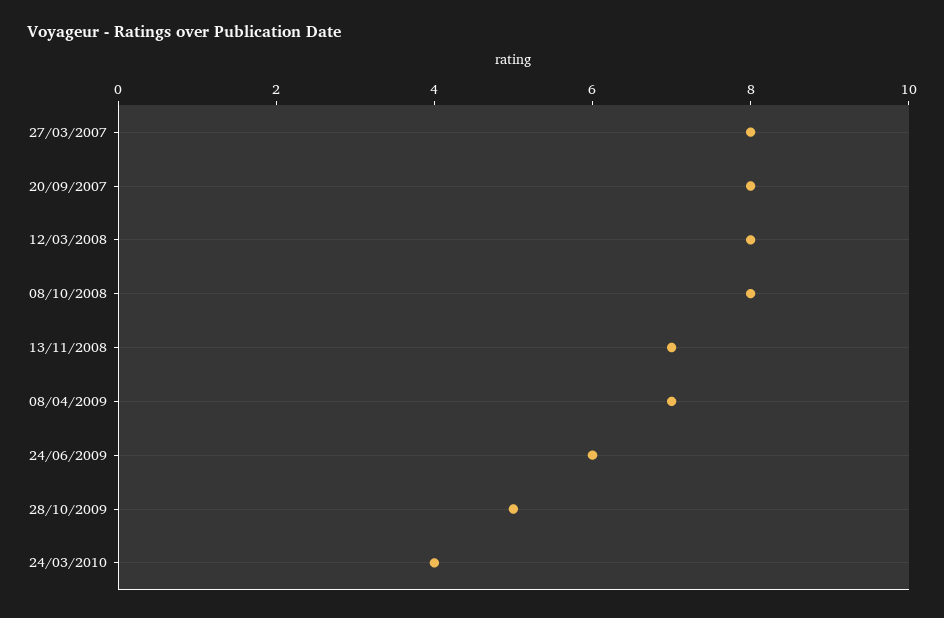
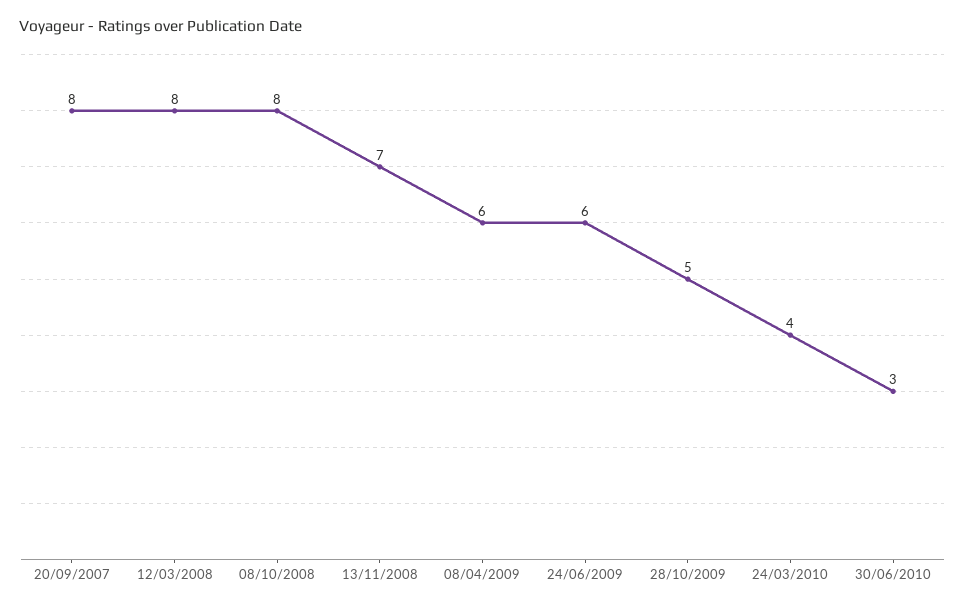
27/03/2007: 8 -> none
08/04/2009: 7 -> 6
30/06/2010: none -> 3

